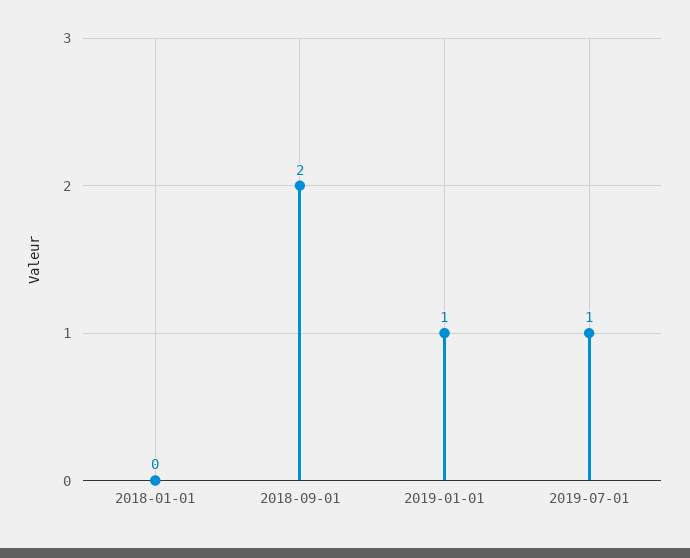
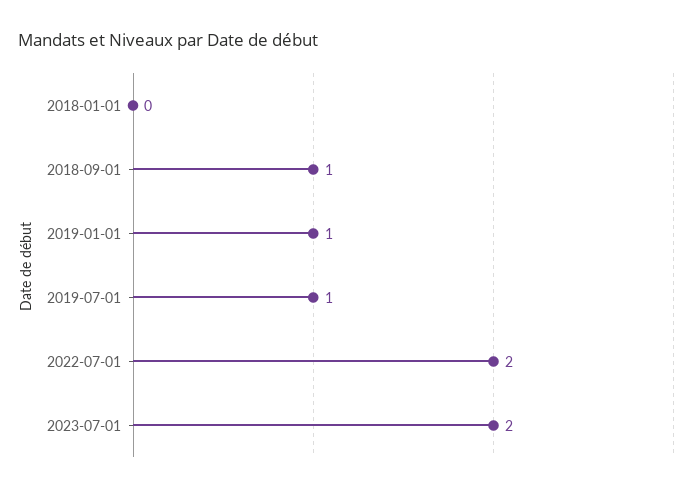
2018-09-01: 2 -> 1
2022-07-01: none -> 2
2023-07-01: none -> 2

